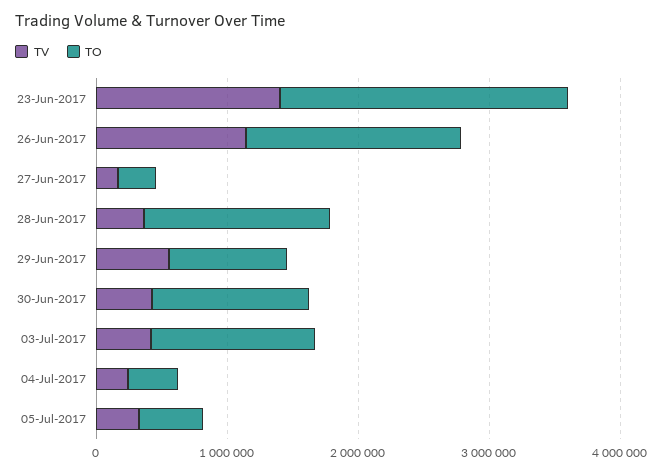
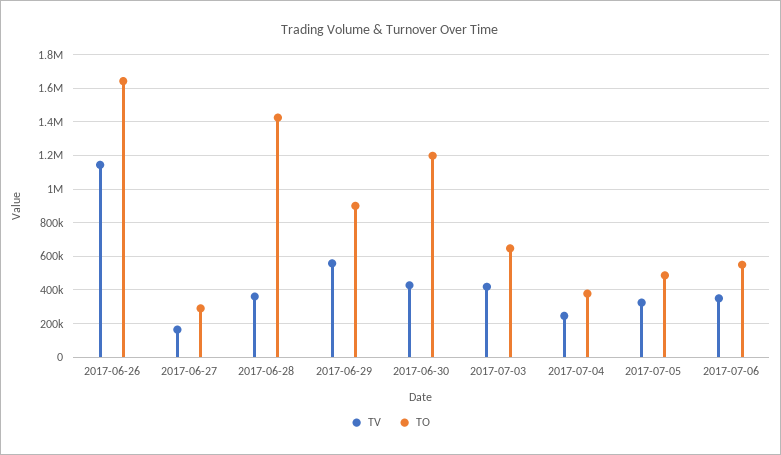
TV, 23-Jun-2017: 1400000 -> none
TO, 23-Jun-2017: 2200000 -> none
TO, 03-Jul-2017: 1200000 -> 650000
TV, 2017-07-06: none -> 350000
TO, 2017-07-06: none -> 550000

